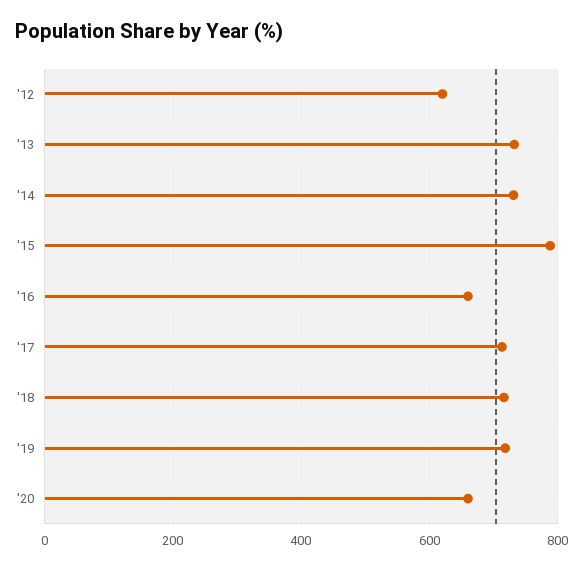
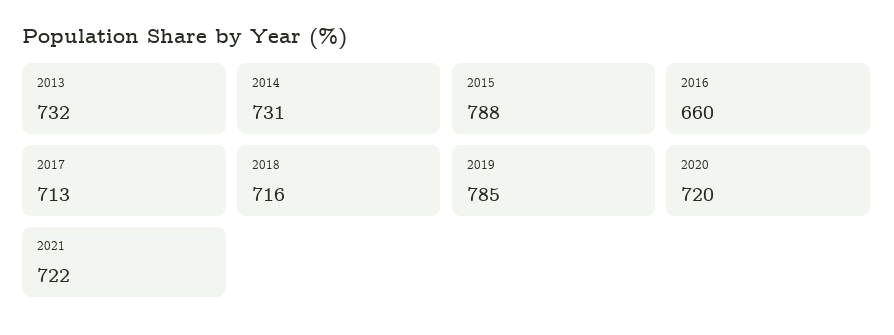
'12: 620 -> none
'19: 720 -> 785
'20: 660 -> 720
2021: none -> 722

